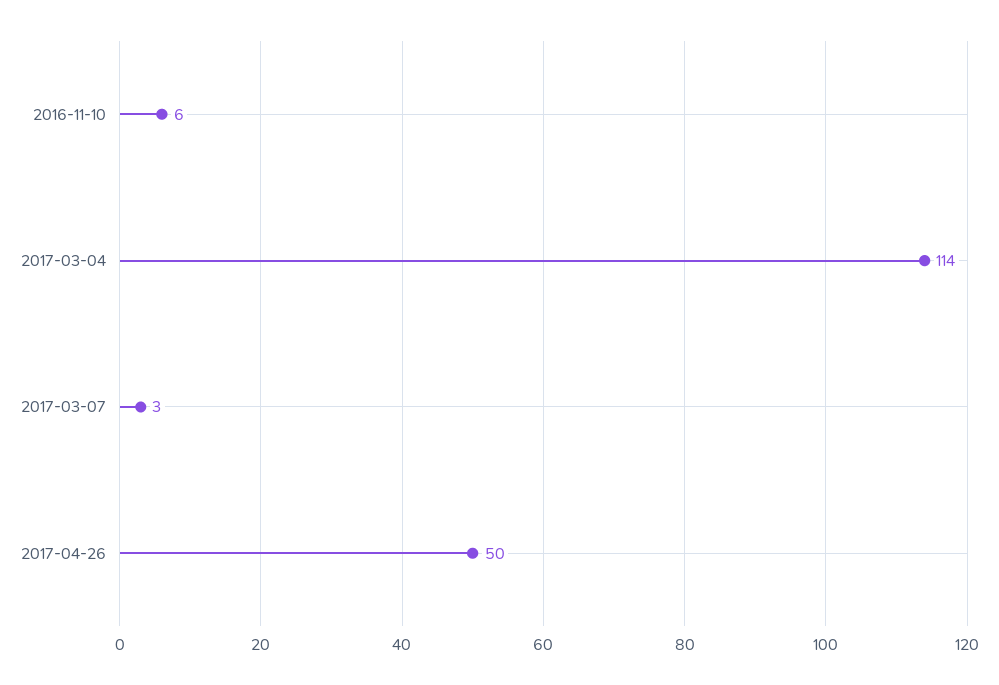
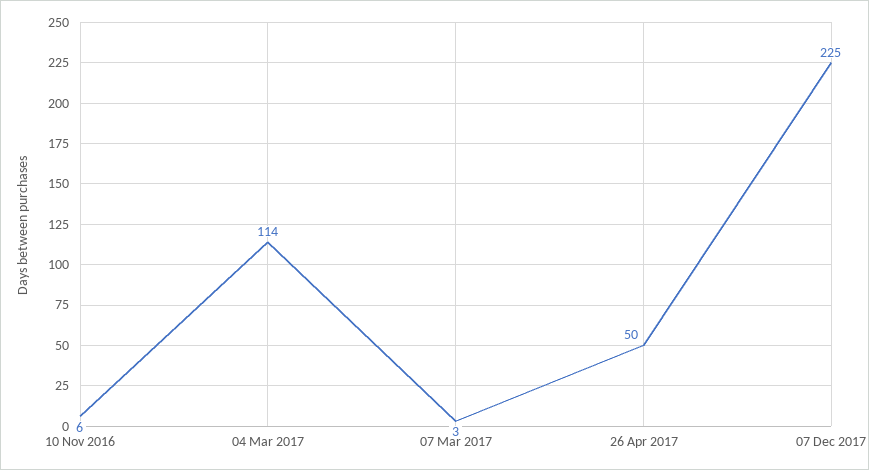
07 Dec 2017: none -> 225

